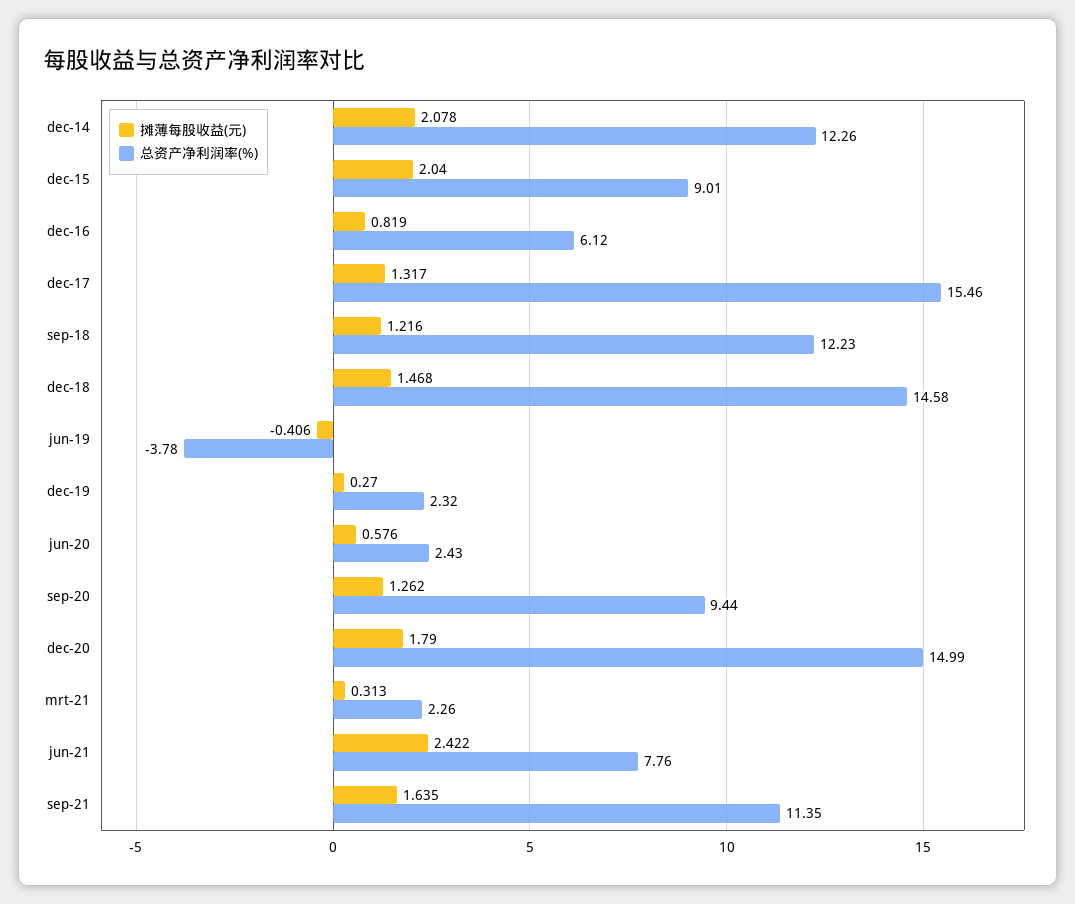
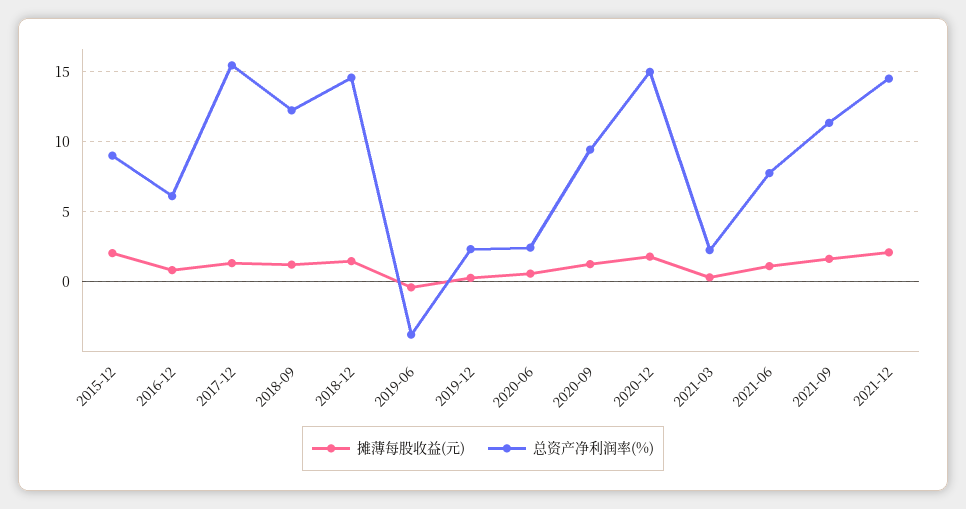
摊薄每股收益(元), dec-14: 2.078 -> none
总资产净利润率(%), dec-14: 12.26 -> none
摊薄每股收益(元), jun-21: 2.422 -> 1
摊薄每股收益(元), 2021-12: none -> 2
总资产净利润率(%), 2021-12: none -> 14.5

